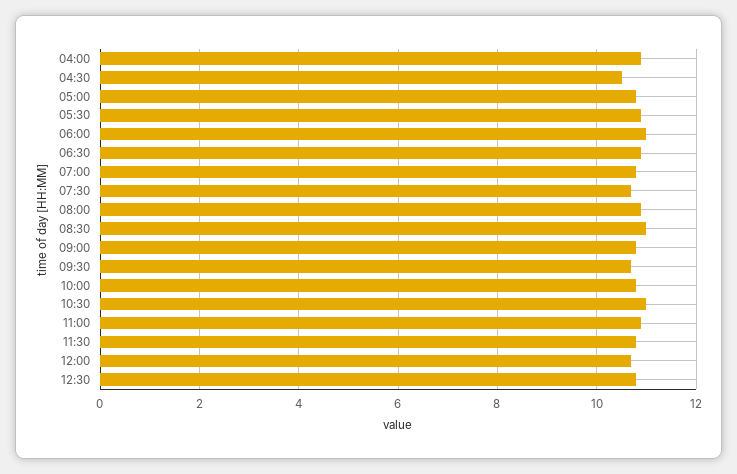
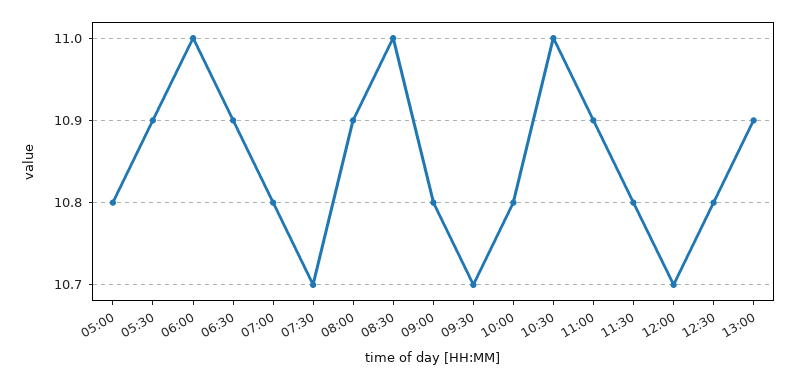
04:00: 11 -> none
04:30: 10.5 -> none
13:00: none -> 10.9

